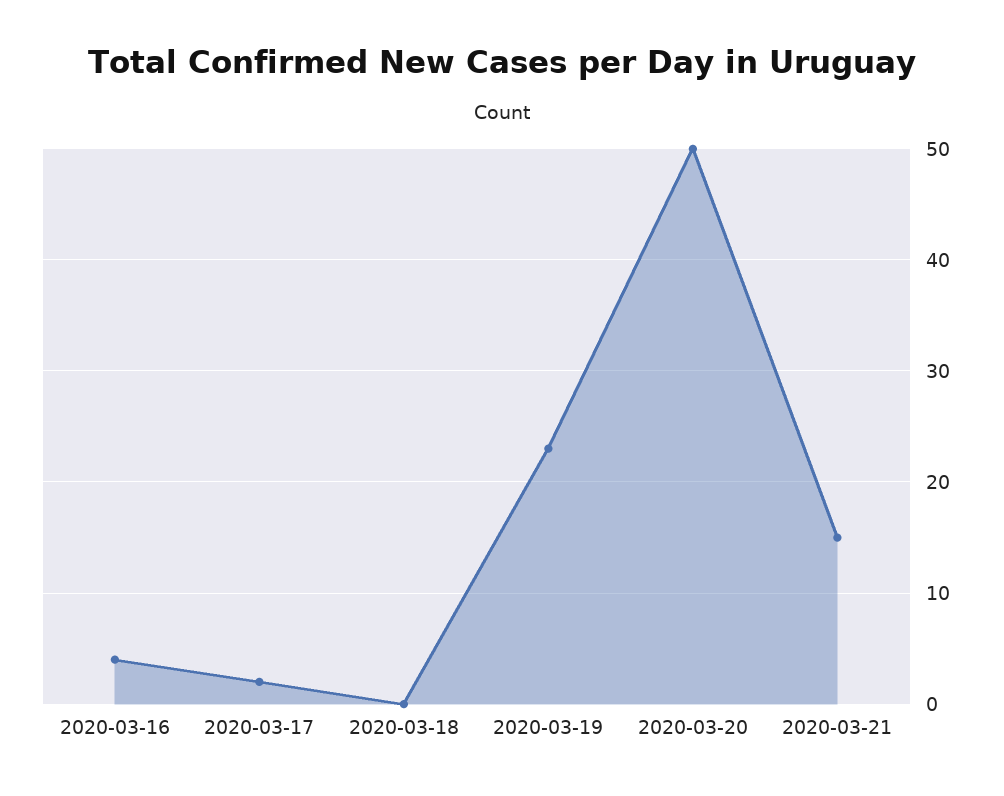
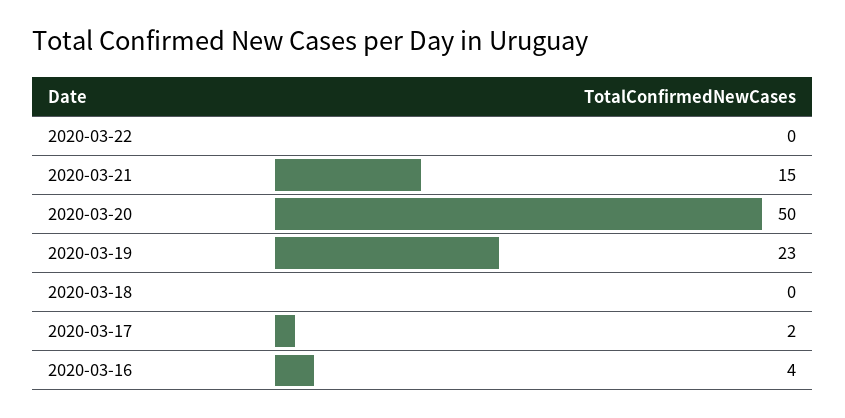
2020-03-22: none -> 0

